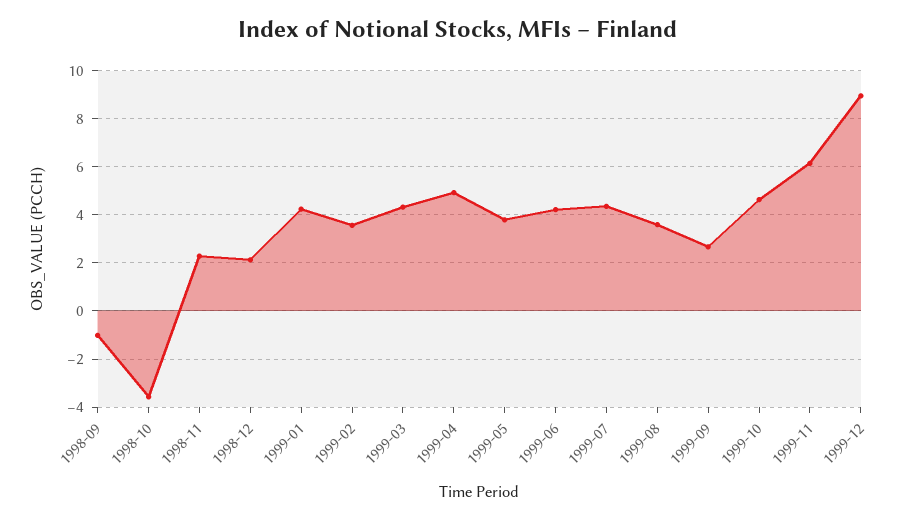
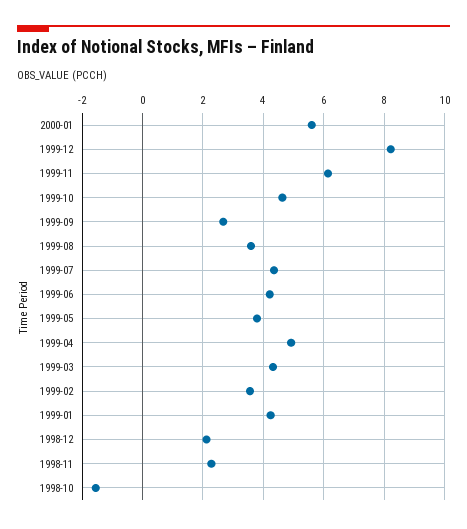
1998-09: -1 -> none
1998-10: -3.5 -> -1.6
1999-12: 9 -> 8.2
2000-01: none -> 5.6

